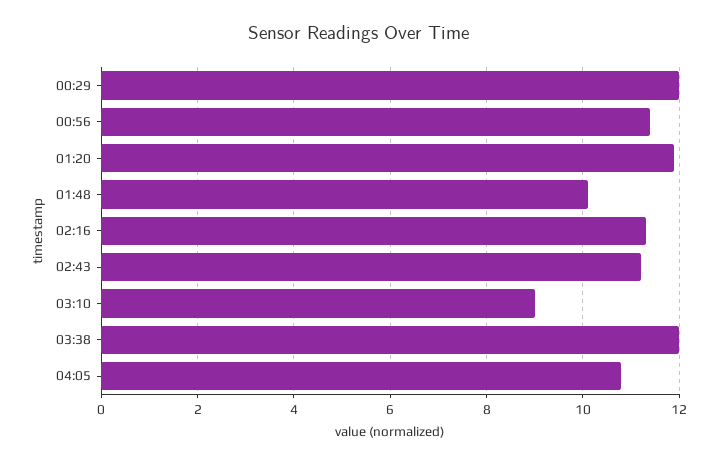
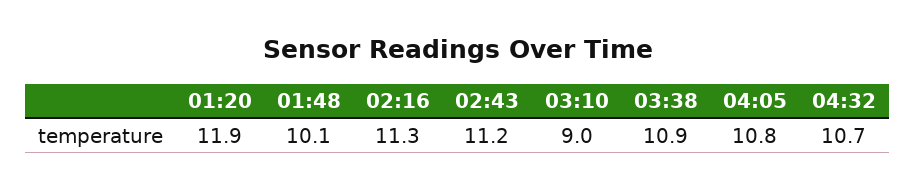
00:29: 12 -> none
00:56: 11.5 -> none
03:38: 12 -> 10.9
04:32: none -> 10.7

